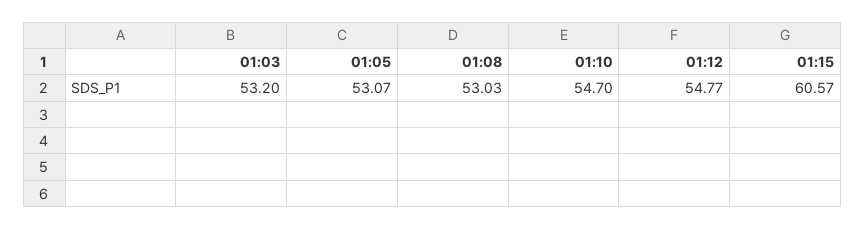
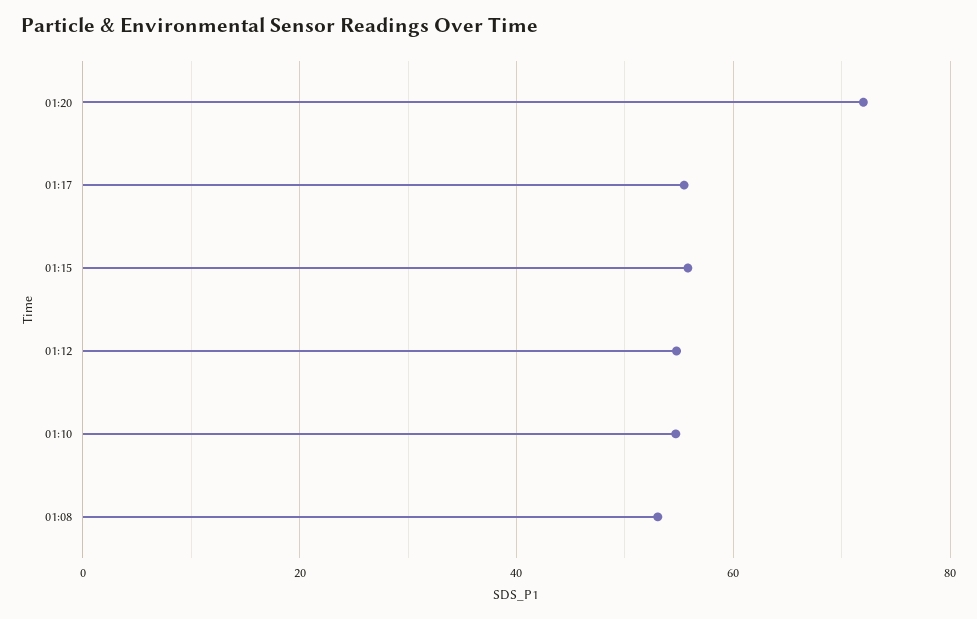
01:03: 53.2 -> none
01:05: 53.07 -> none
01:15: 60.57 -> 56
01:20: none -> 72
01:17: none -> 56

